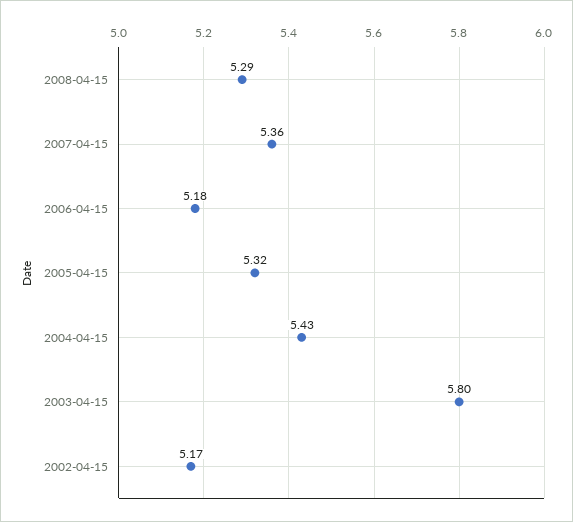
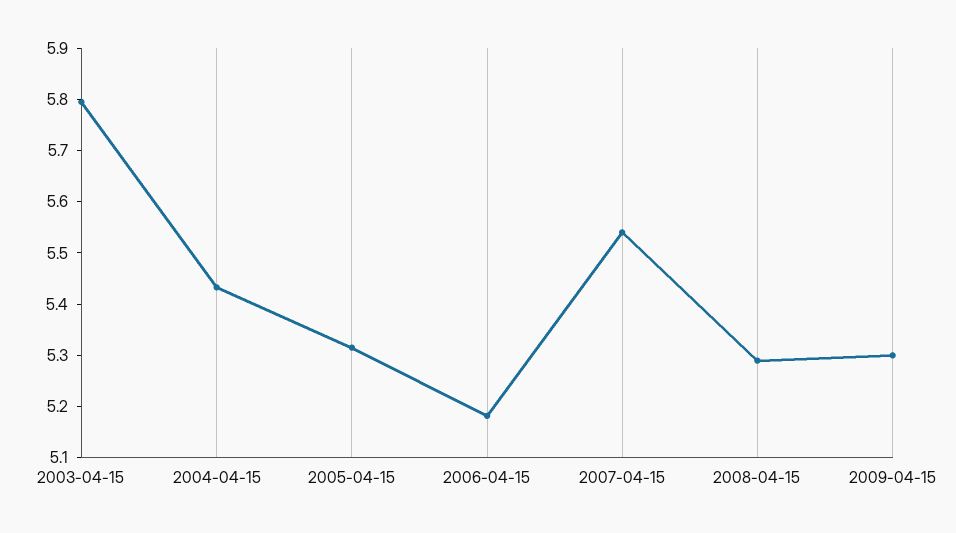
2007-04-15: 5.36 -> 5.54
2002-04-15: 5.17 -> none
2009-04-15: none -> 5.3

